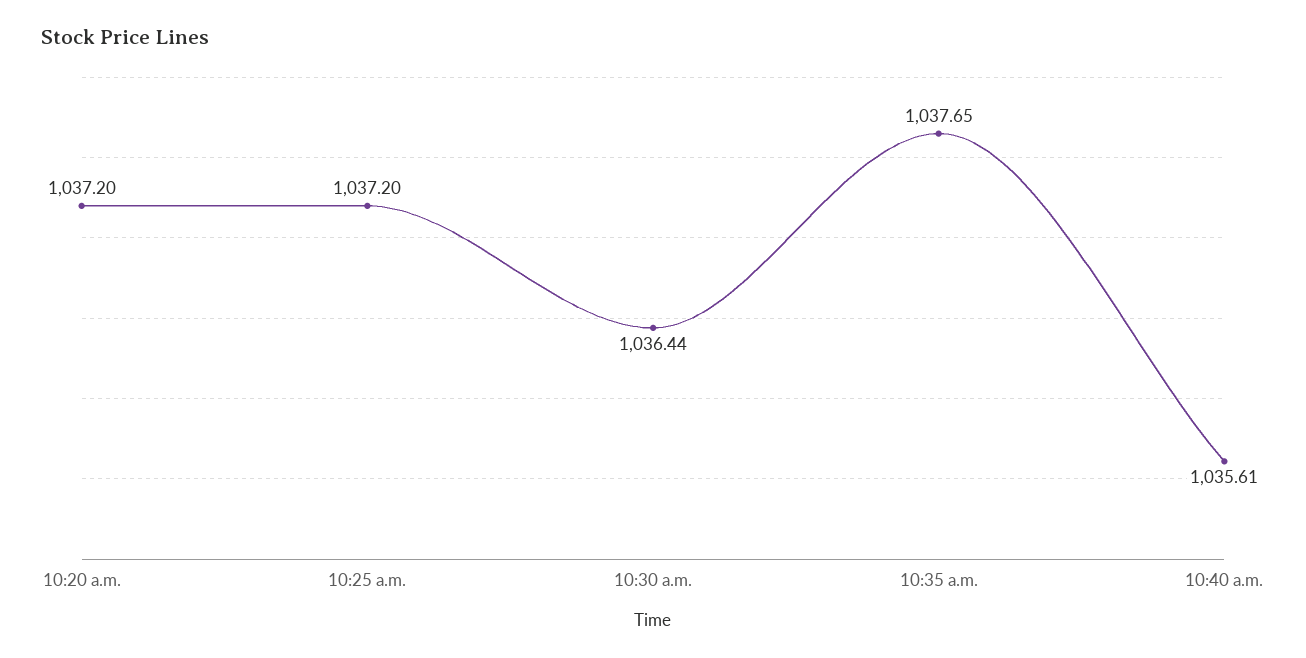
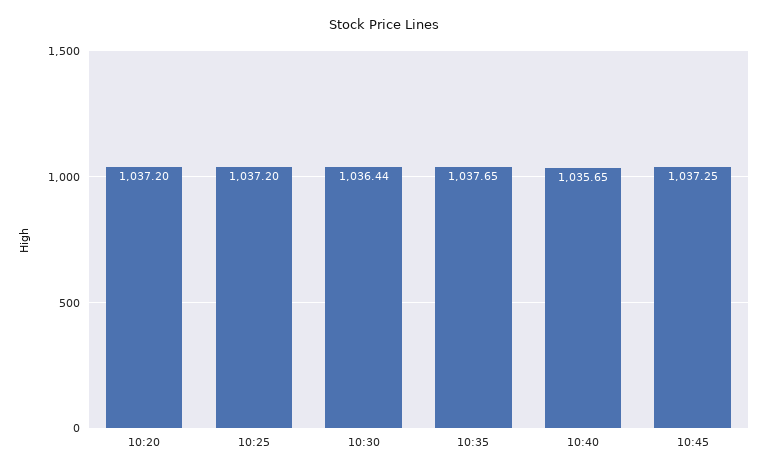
10:40 a.m.: 1035.61 -> 1035.65
10:45: none -> 1037.25

